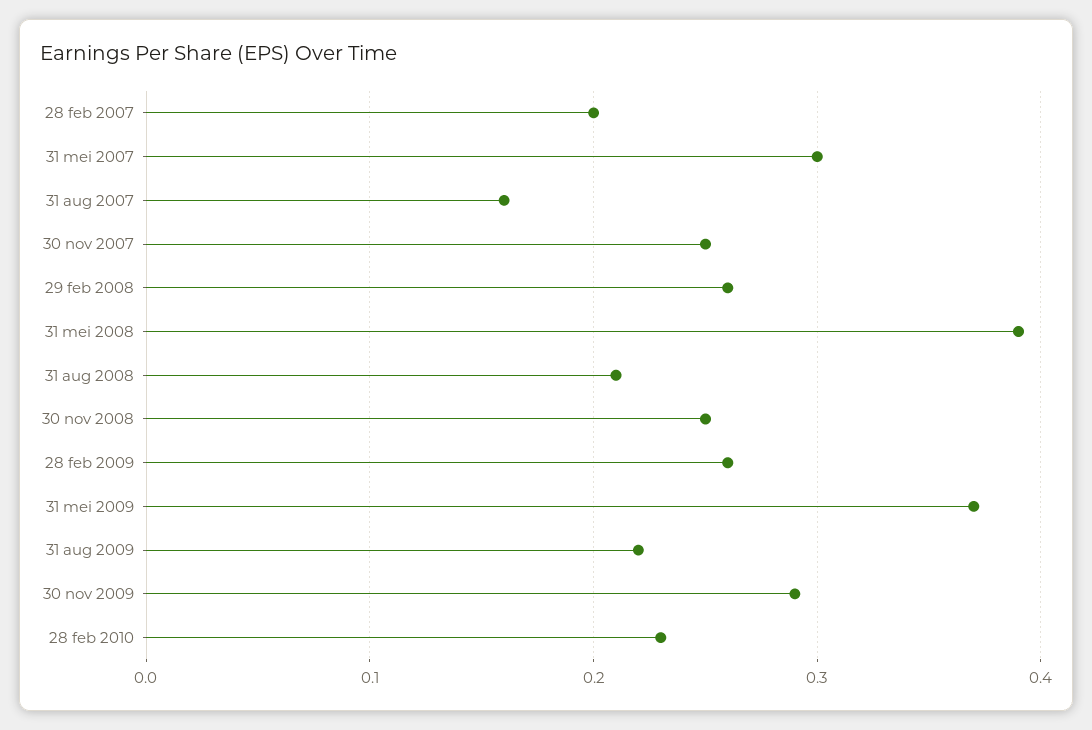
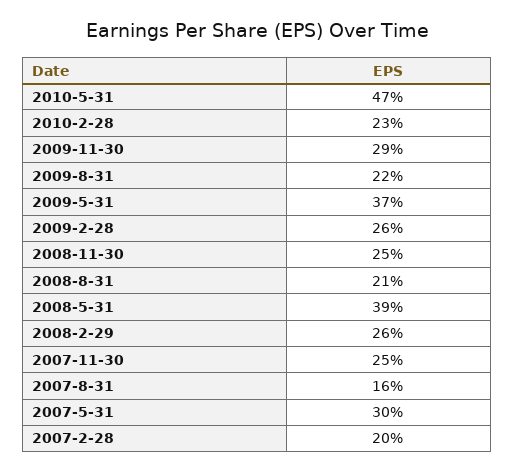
2010-5-31: none -> 0.47

